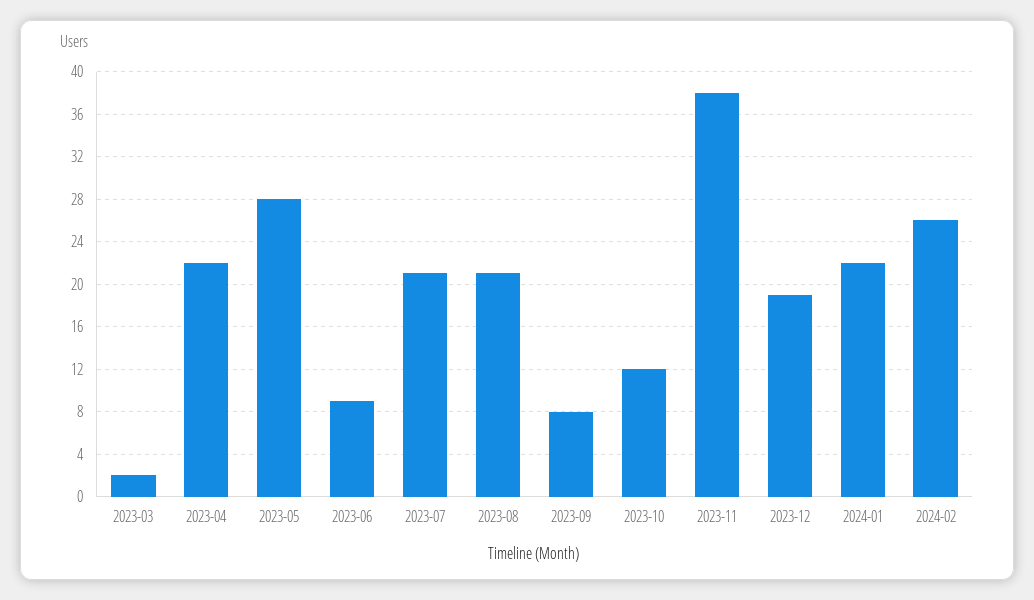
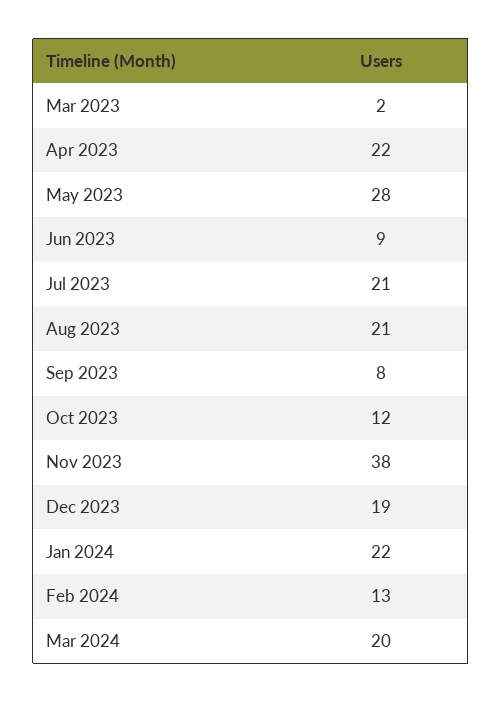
2024-02: 26 -> 13
Mar 2024: none -> 20

